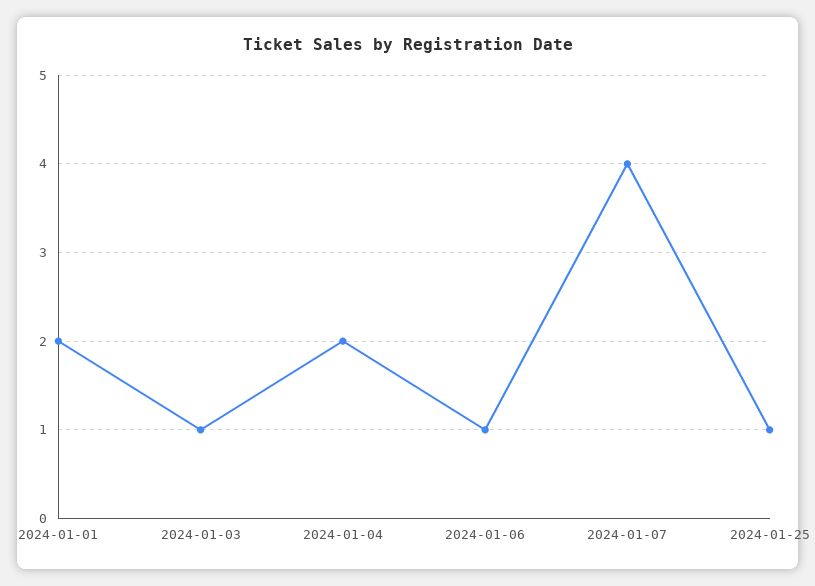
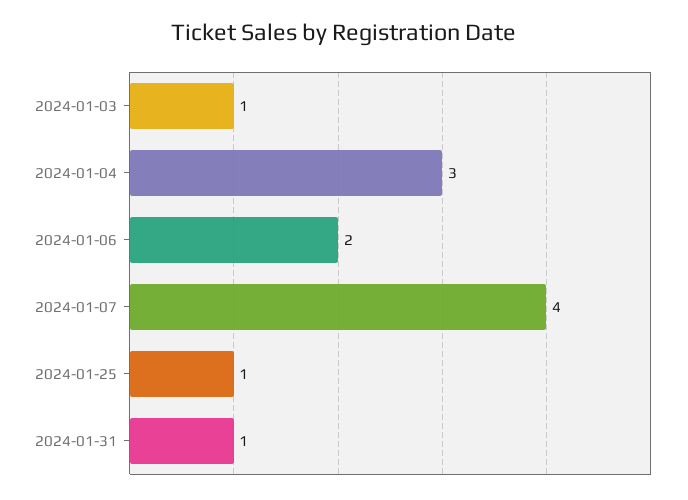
2024-01-01: 2 -> none
2024-01-04: 2 -> 3
2024-01-06: 1 -> 2
2024-01-31: none -> 1

